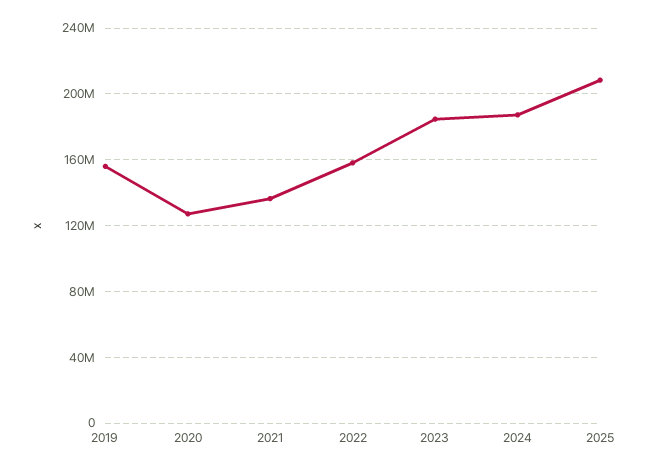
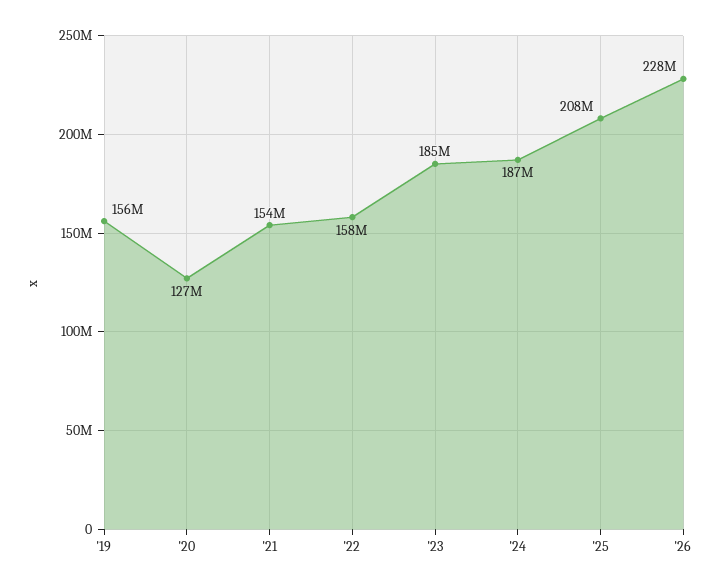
2021: 135000000 -> 154000000
'26: none -> 228000000

